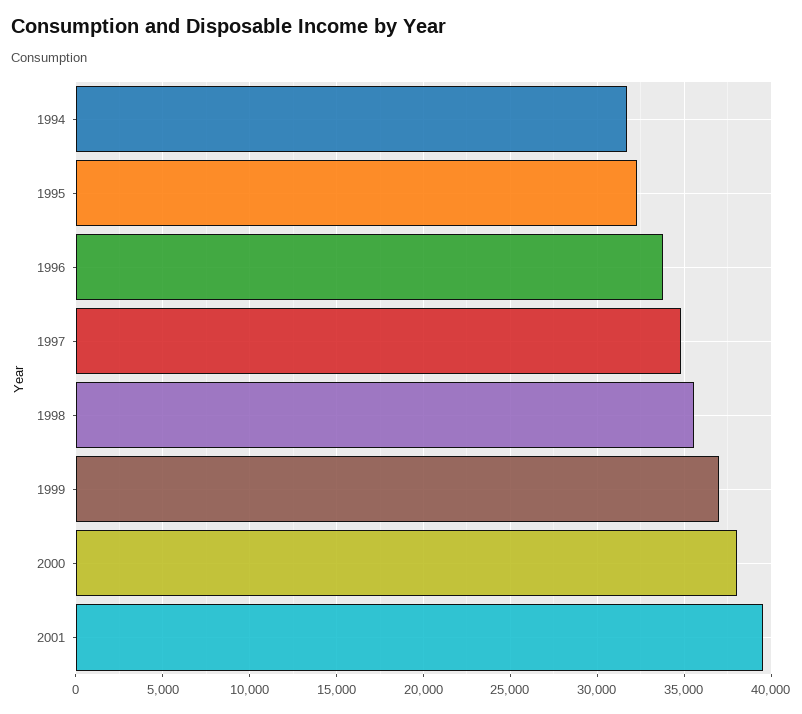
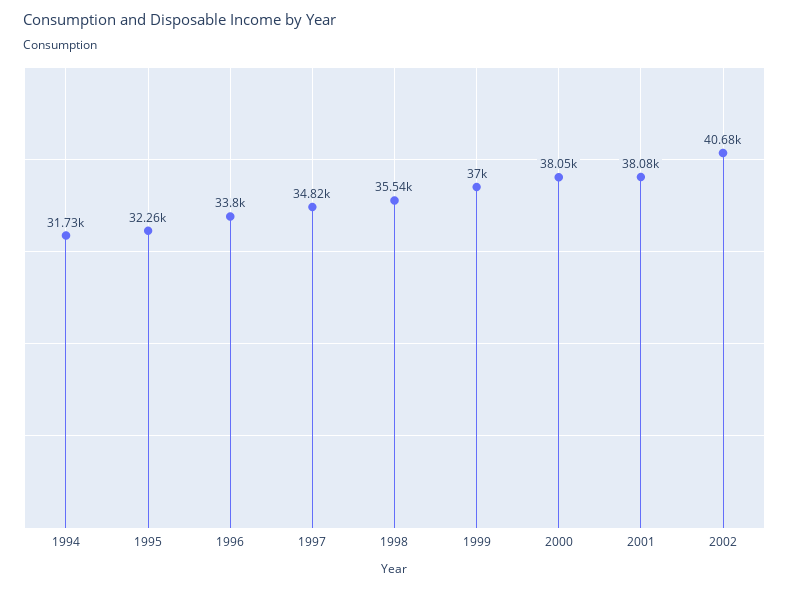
2001: 39500 -> 38080
2002: none -> 40680

